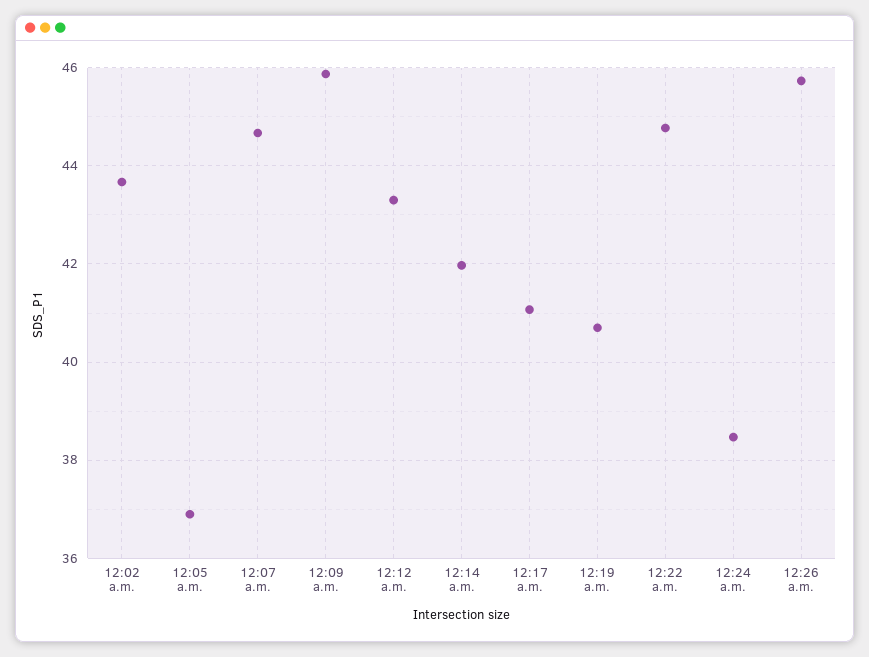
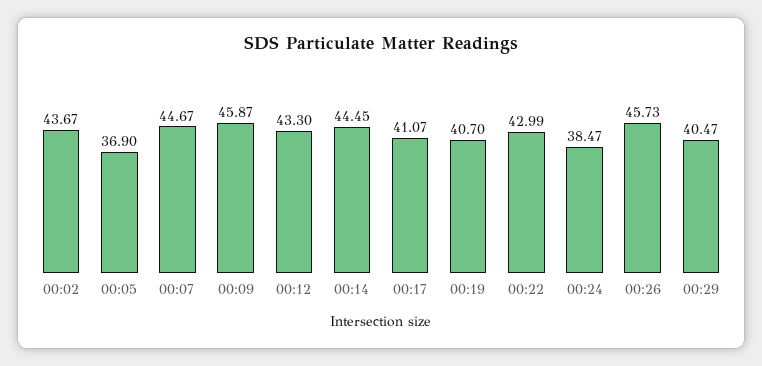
12:14 a.m.: 42 -> 44.45
12:22 a.m.: 44.8 -> 42.99
00:29: none -> 40.47

